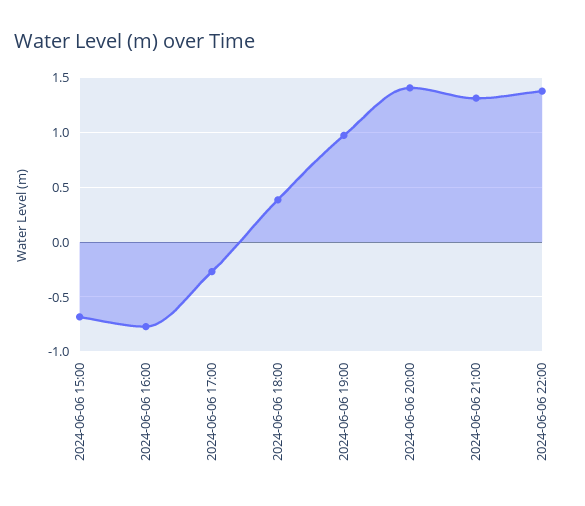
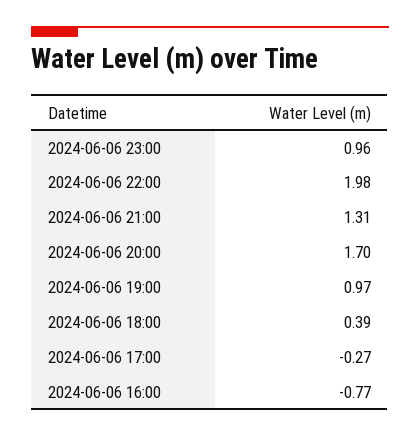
2024-06-06 15:00: -0.7 -> none
2024-06-06 20:00: 1.4 -> 1.7
2024-06-06 22:00: 1.4 -> 1.98
2024-06-06 23:00: none -> 0.96

